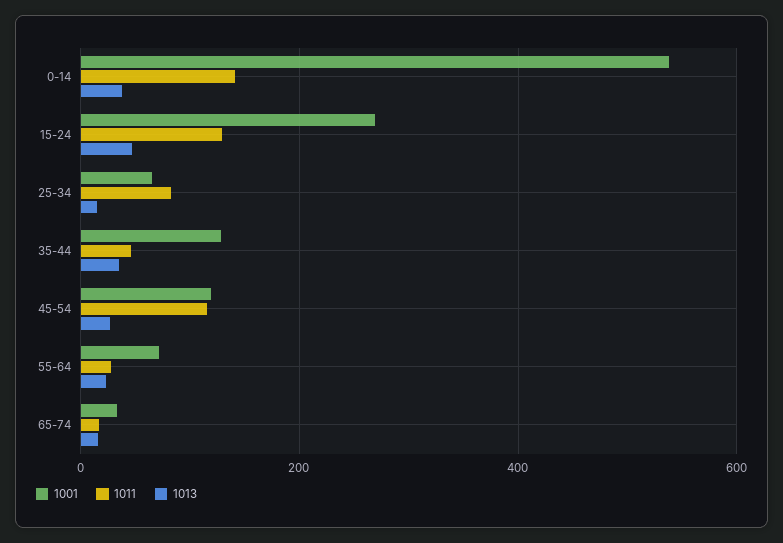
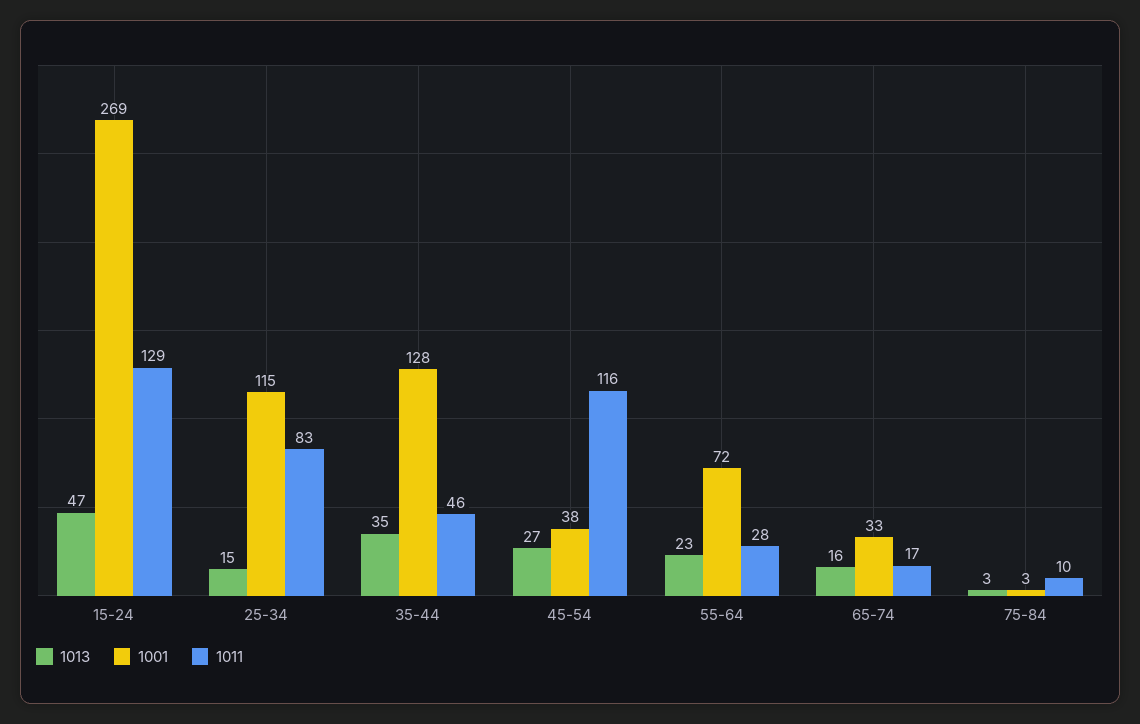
1001, 0-14: 540 -> none
1011, 0-14: 140 -> none
1013, 0-14: 40 -> none
1001, 25-34: 60 -> 115
1001, 45-54: 120 -> 38
1013, 75-84: none -> 3
1001, 75-84: none -> 3
1011, 75-84: none -> 10

